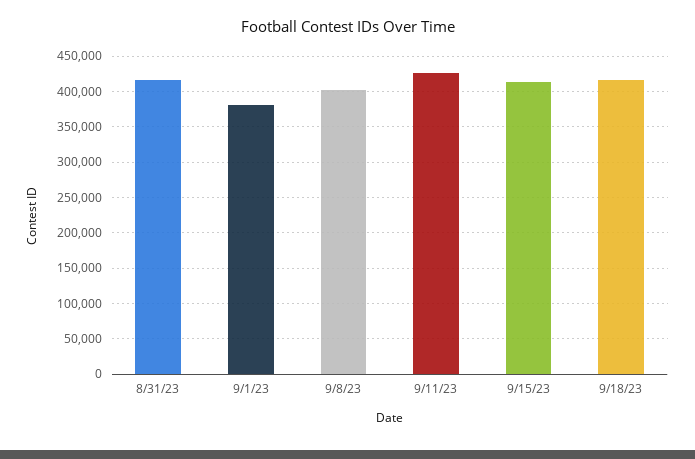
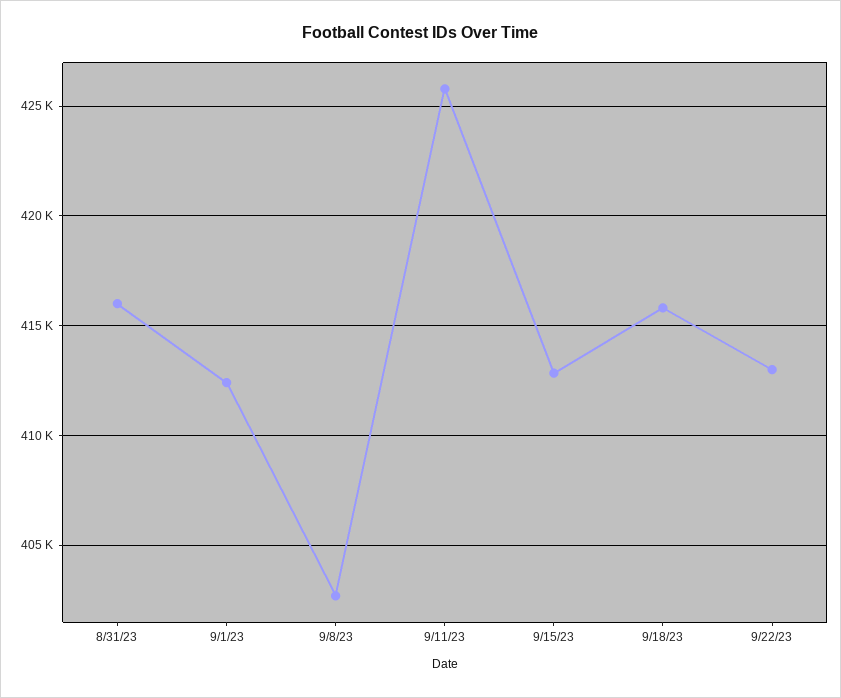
9/1/23: 380000 -> 412500
9/22/23: none -> 413000

